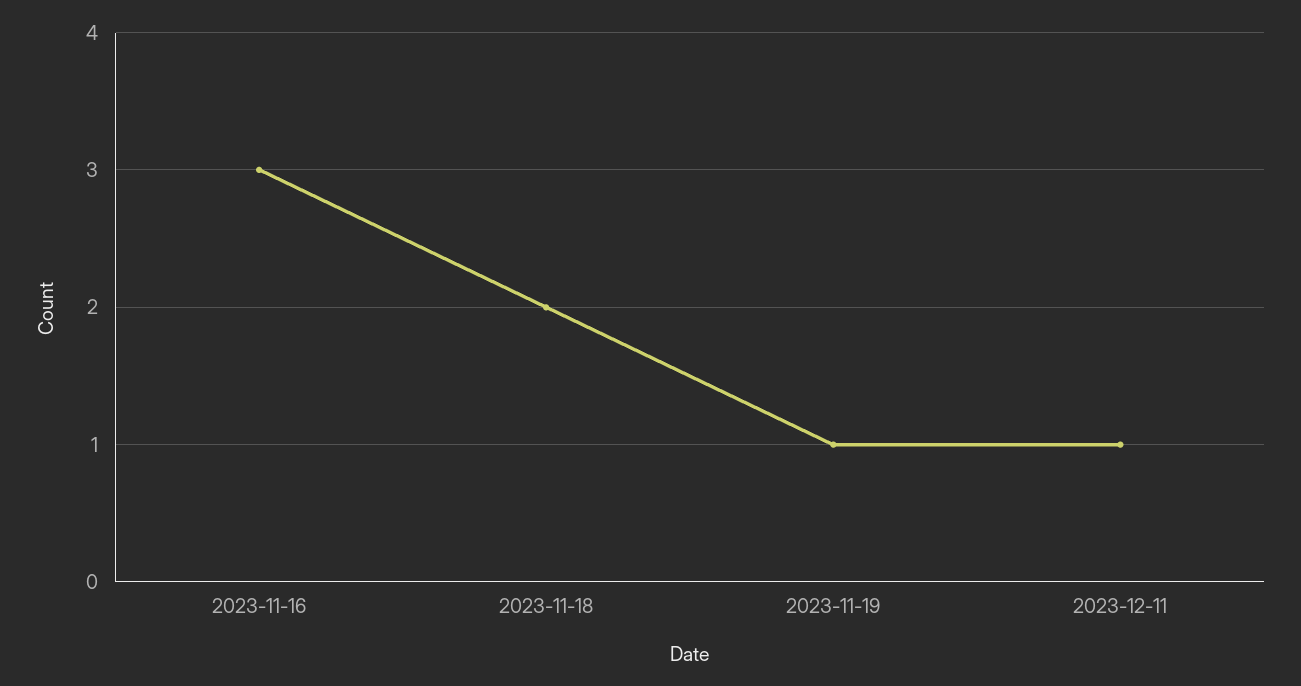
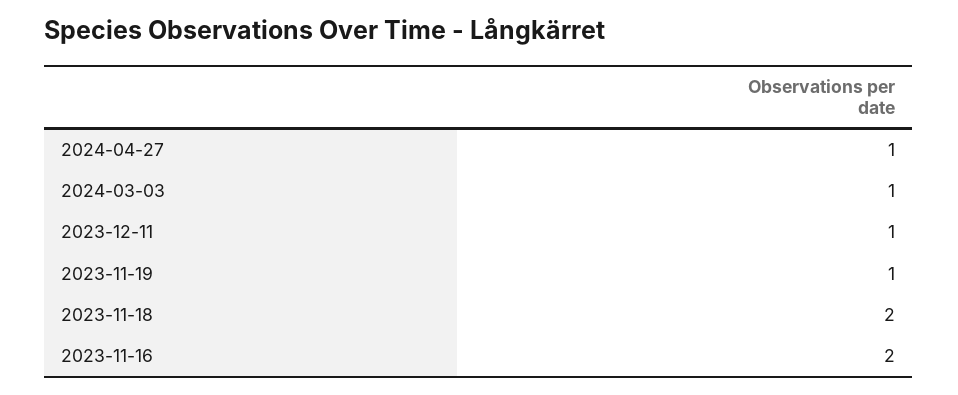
2023-11-16: 3 -> 2
2024-04-27: none -> 1
2024-03-03: none -> 1

